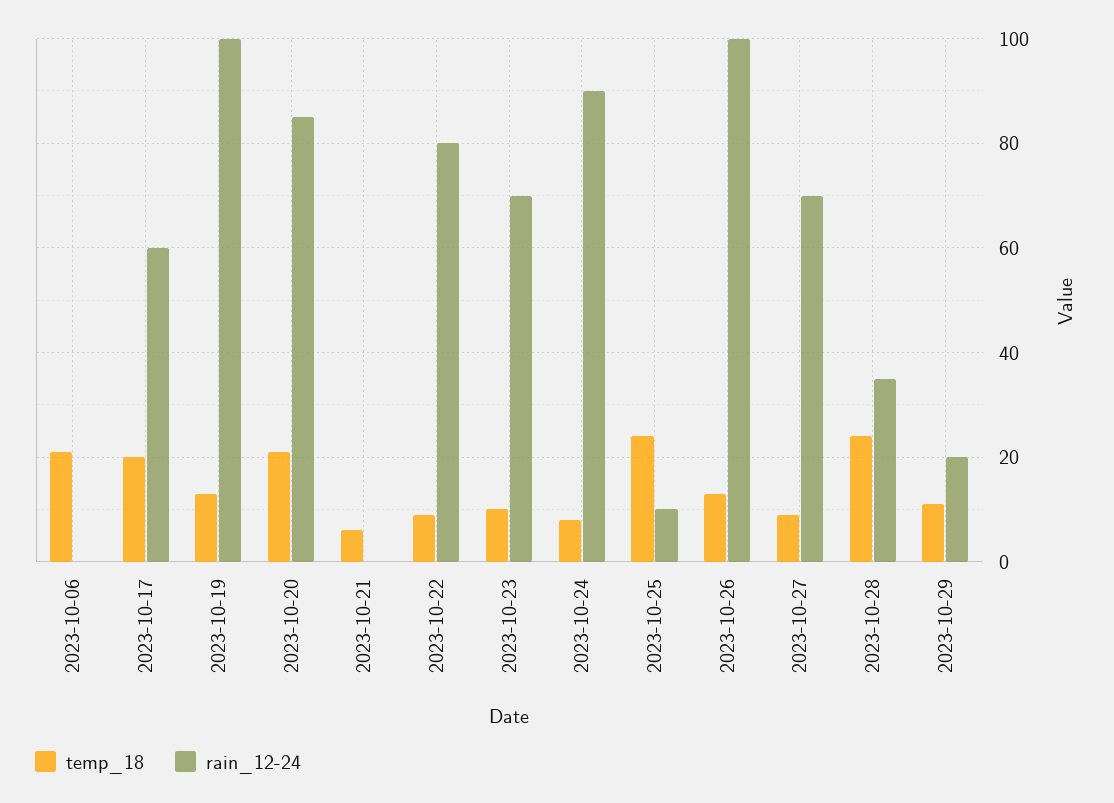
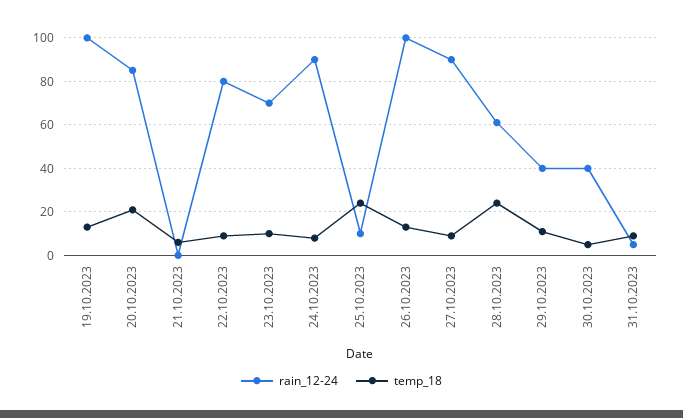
temp_18, 2023-10-06: 20 -> none
rain_12-24, 2023-10-06: 0 -> none
temp_18, 2023-10-17: 20 -> none
rain_12-24, 2023-10-17: 60 -> none
rain_12-24, 2023-10-27: 70 -> 90
rain_12-24, 2023-10-28: 35 -> 60
rain_12-24, 2023-10-29: 20 -> 40
rain_12-24, 30.10.2023: none -> 40
temp_18, 30.10.2023: none -> 5
rain_12-24, 31.10.2023: none -> 5
temp_18, 31.10.2023: none -> 10

